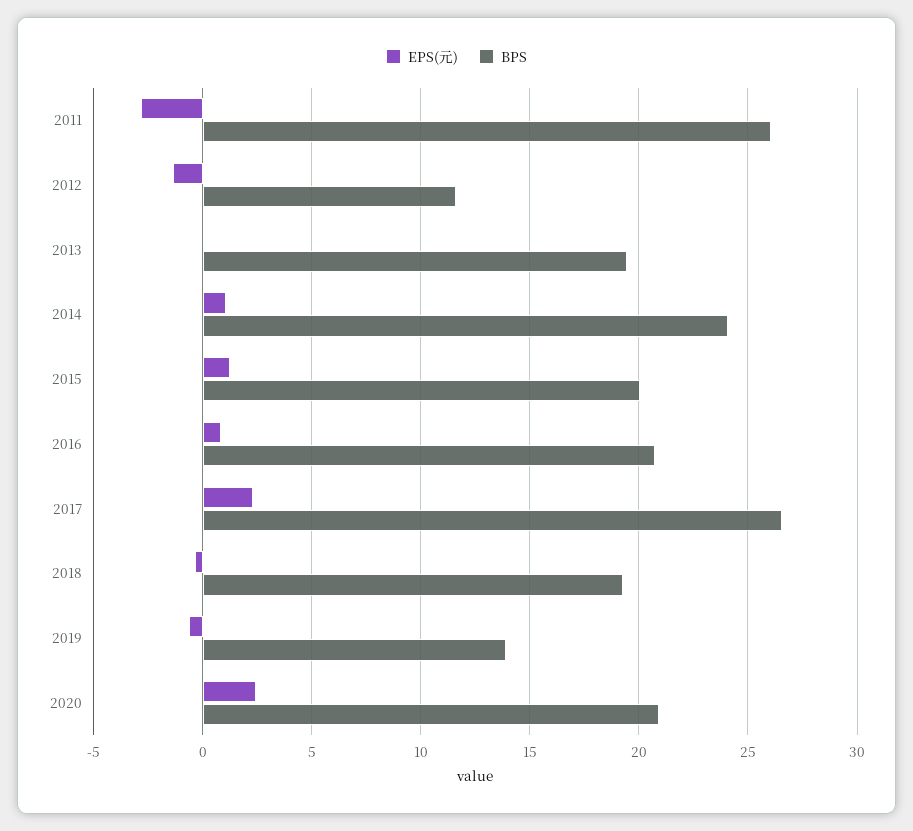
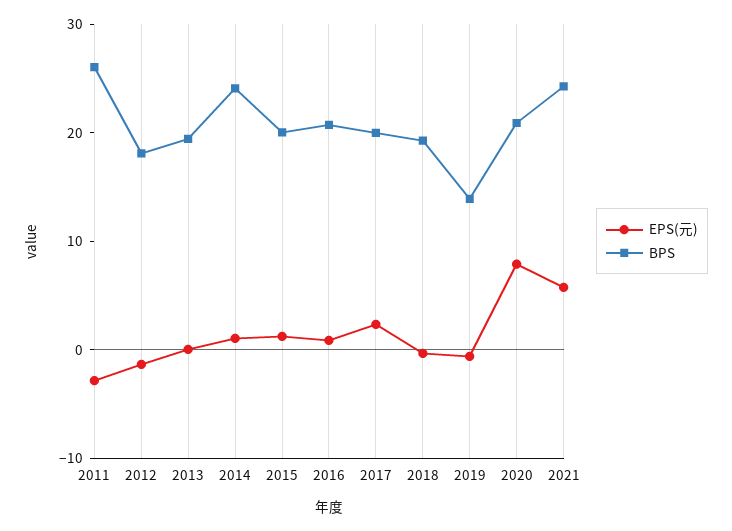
BPS, 2012: 11.5 -> 18
BPS, 2017: 26.5 -> 20
EPS(元), 2020: 2.5 -> 8
EPS(元), 2021: none -> 6
BPS, 2021: none -> 24

